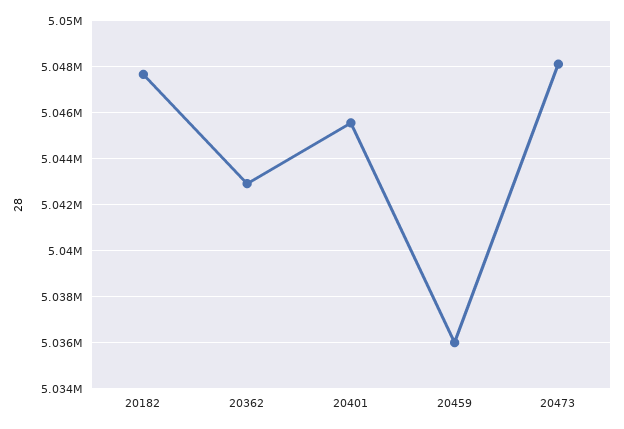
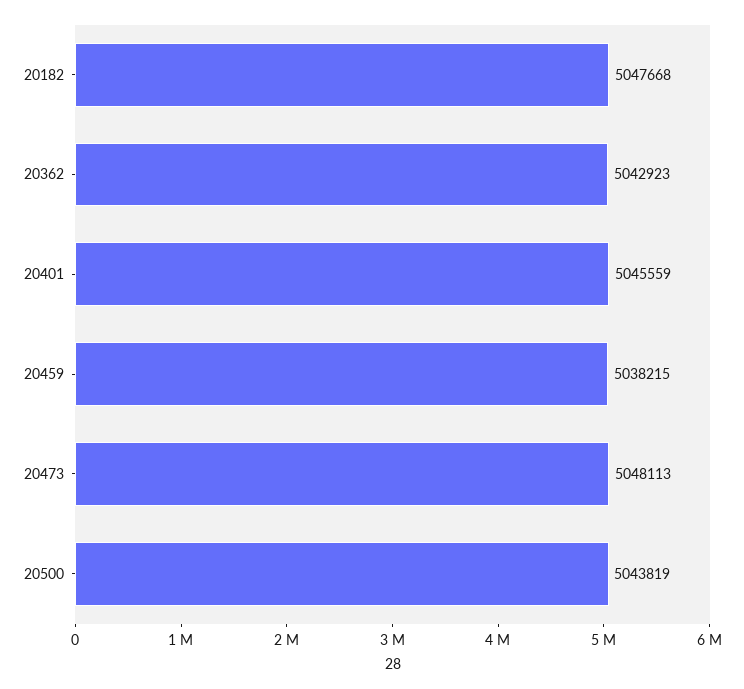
20459: 5036000 -> 5038215
20500: none -> 5043819

